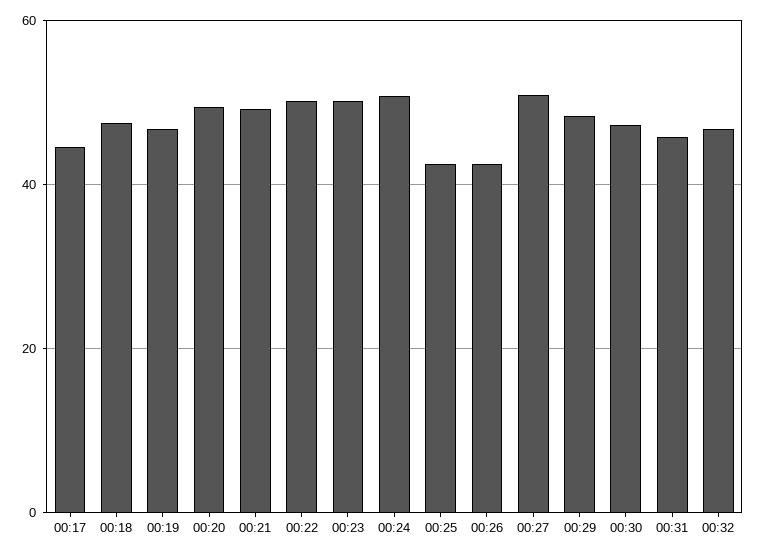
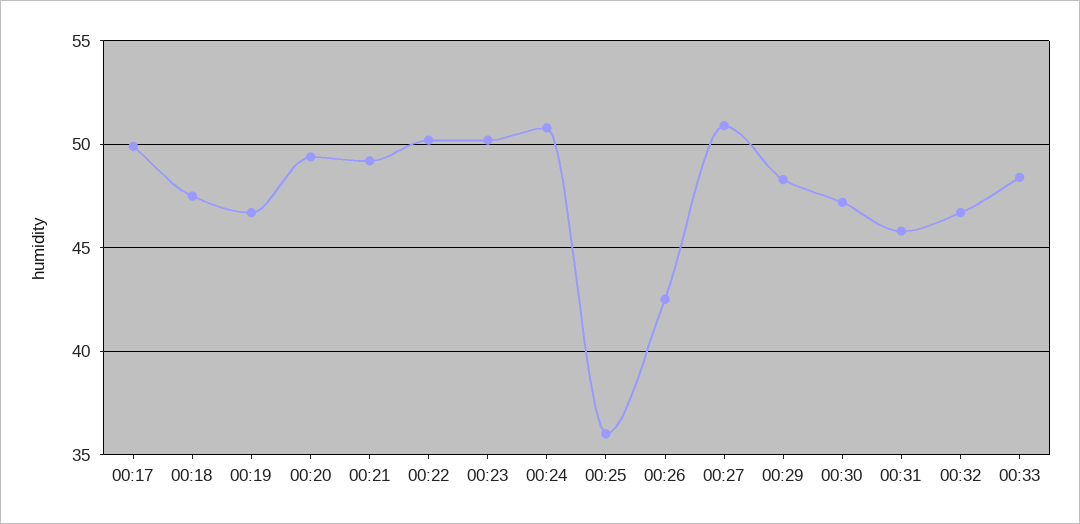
00:17: 44 -> 50
00:25: 42 -> 36
00:33: none -> 48.5

